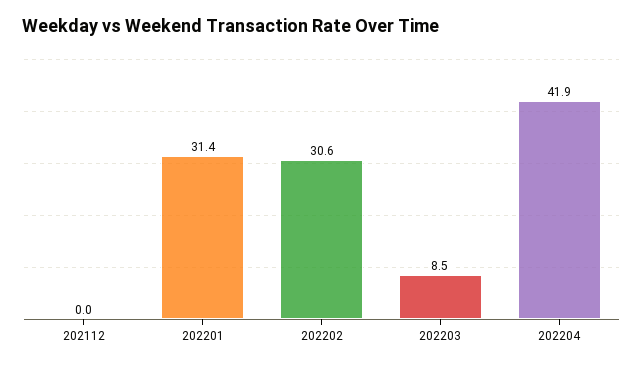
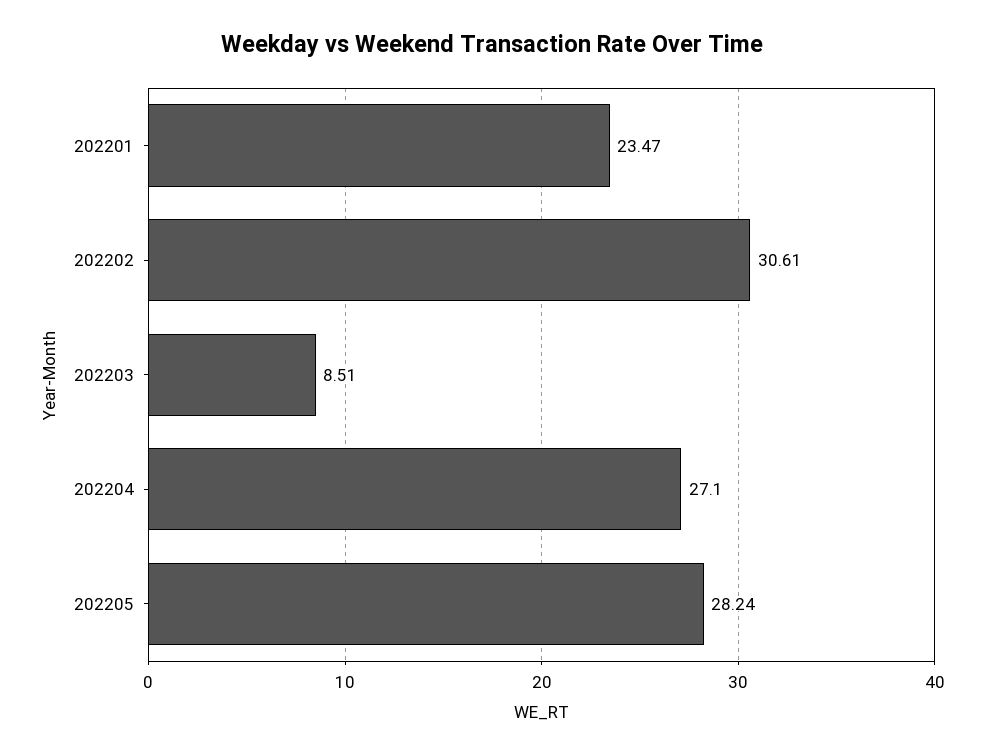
202112: 0 -> none
202201: 31.4 -> 23.47
202204: 41.9 -> 27.1
202205: none -> 28.24

